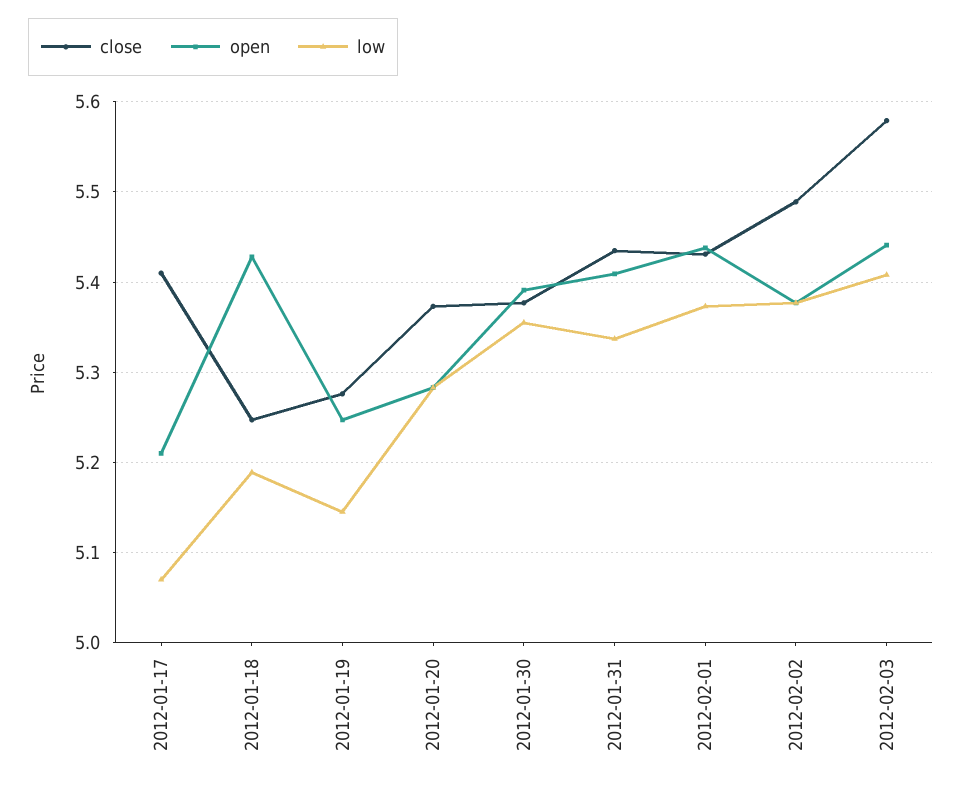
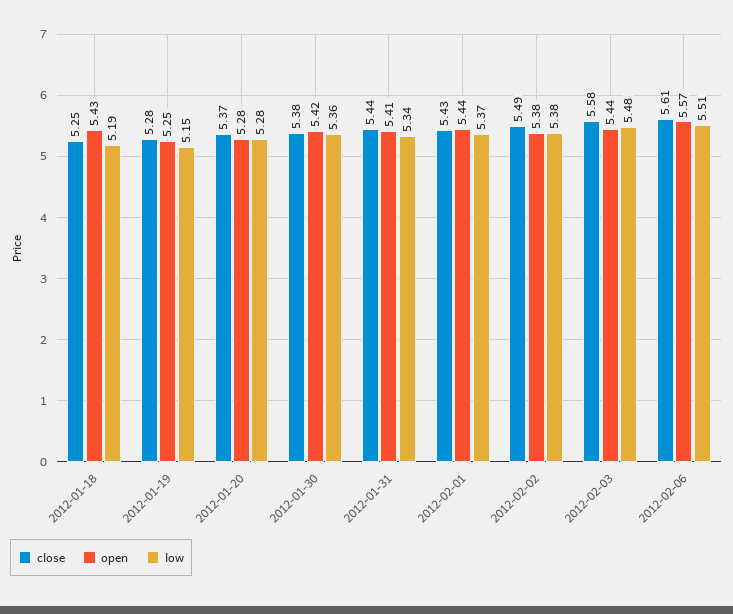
close, 2012-01-17: 5.41 -> none
open, 2012-01-17: 5.21 -> none
low, 2012-01-17: 5.07 -> none
open, 2012-01-30: 5.39 -> 5.42
low, 2012-02-03: 5.41 -> 5.48
close, 2012-02-06: none -> 5.61
open, 2012-02-06: none -> 5.57
low, 2012-02-06: none -> 5.51

